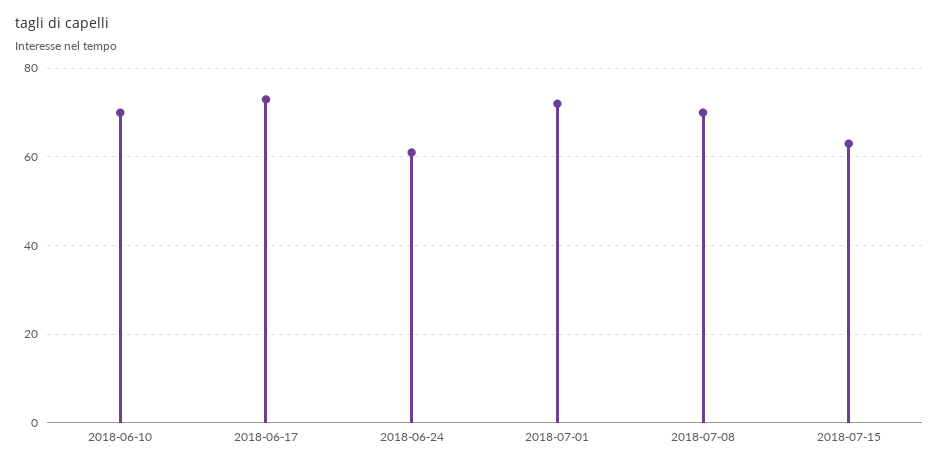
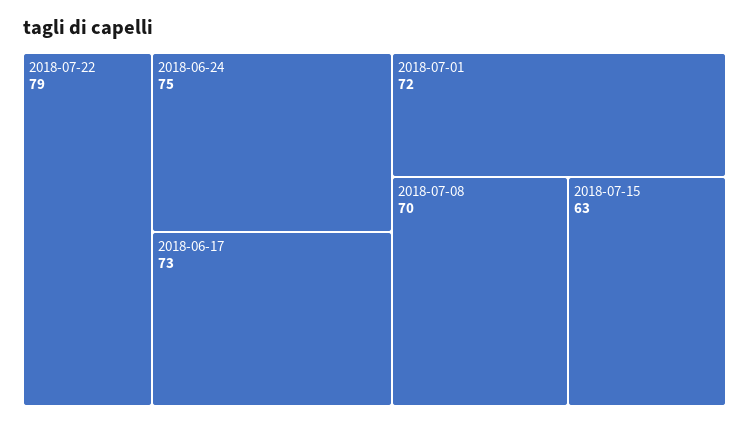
2018-06-10: 70 -> none
2018-06-24: 60 -> 75
2018-07-22: none -> 79

